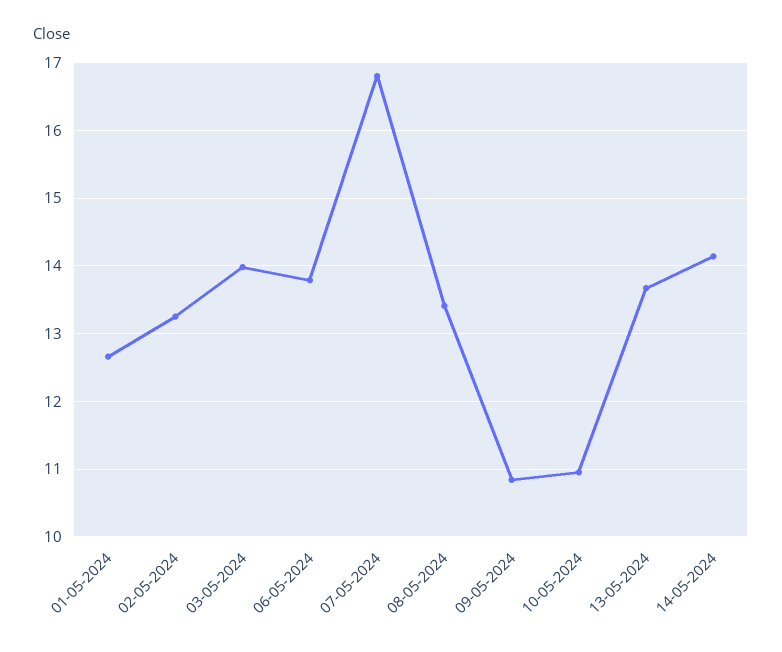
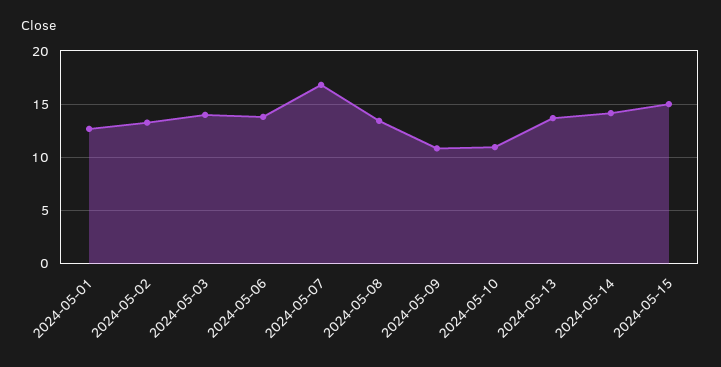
2024-05-15: none -> 15

